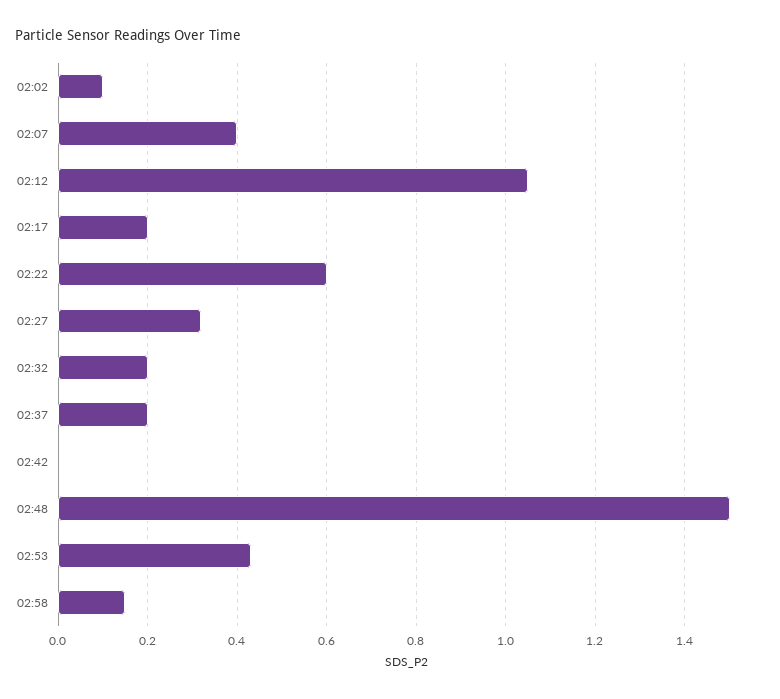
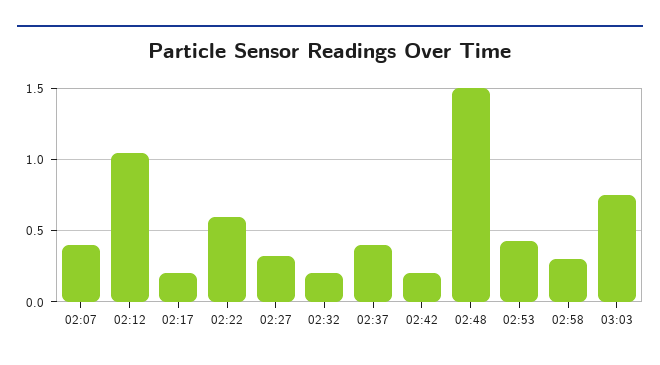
02:02: 0.1 -> none
02:37: 0.2 -> 0.4
02:42: 0 -> 0.2
02:58: 0.15 -> 0.3
03:03: none -> 0.75

